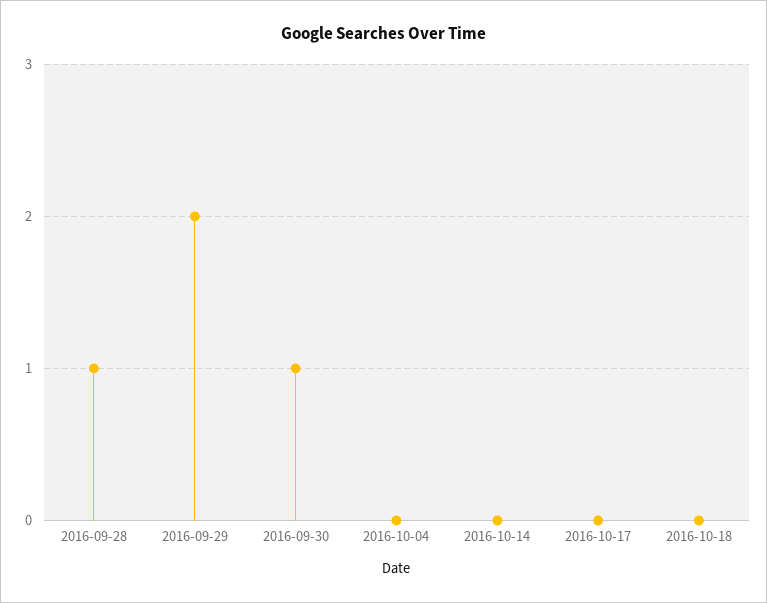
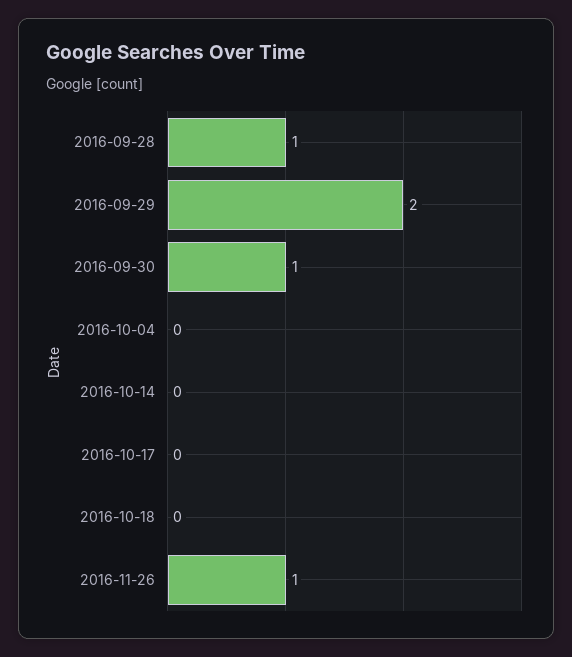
2016-11-26: none -> 1

